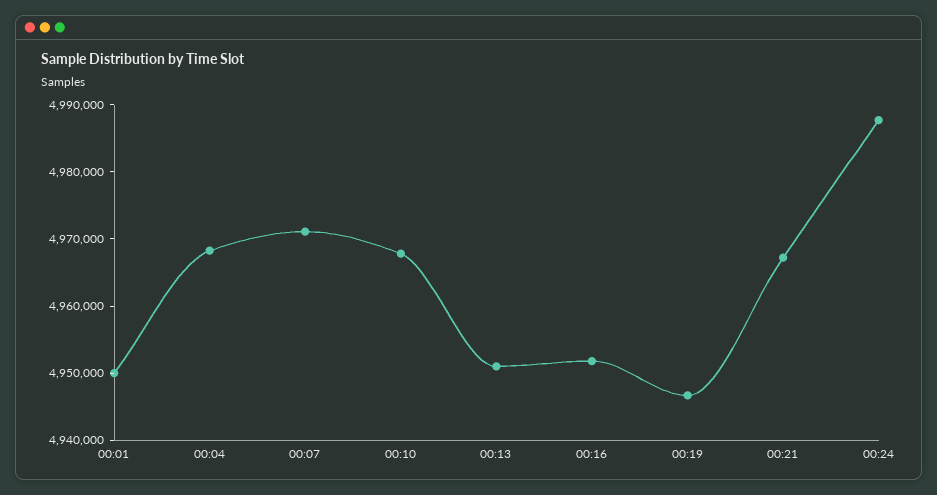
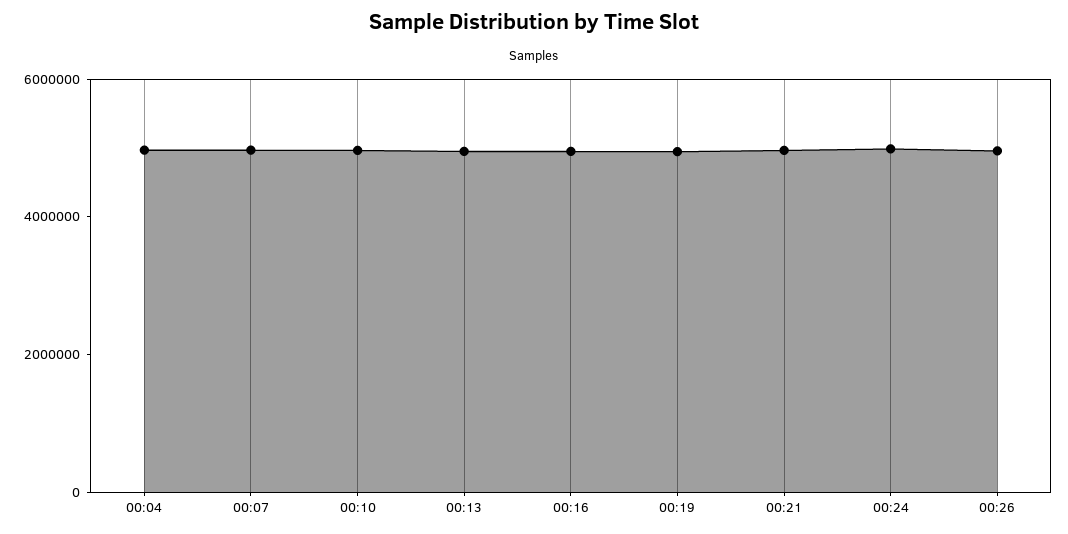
00:01: 4950000 -> none
00:26: none -> 5000000

